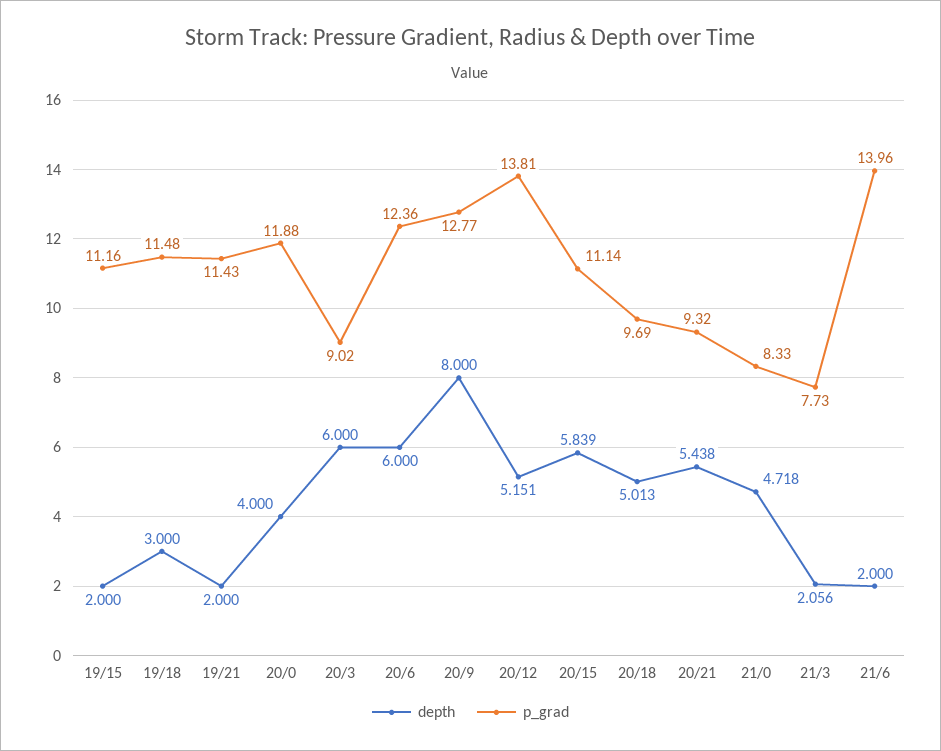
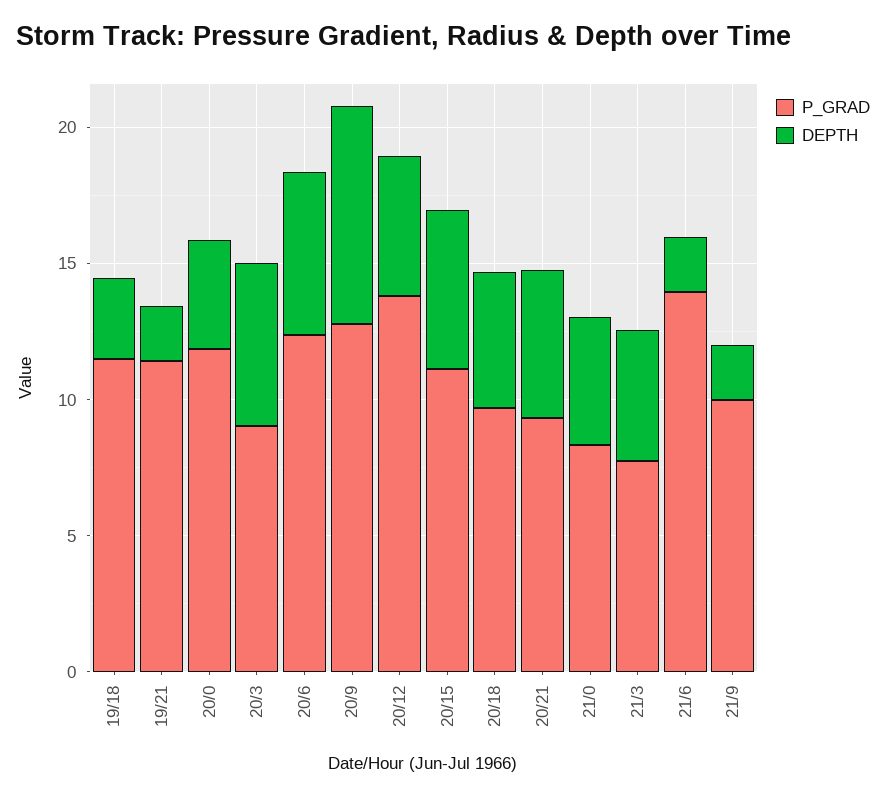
depth, 19/15: 2 -> none
p_grad, 19/15: 11.16 -> none
depth, 21/3: 2.056 -> 5
p_grad, 21/9: none -> 10
depth, 21/9: none -> 2

